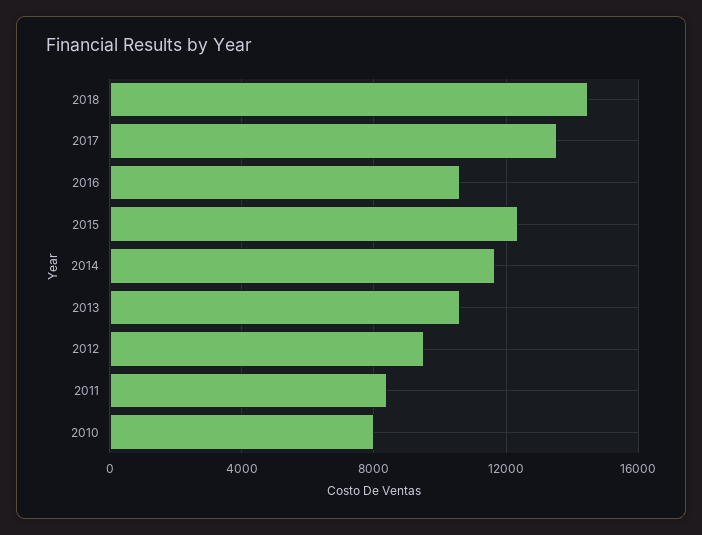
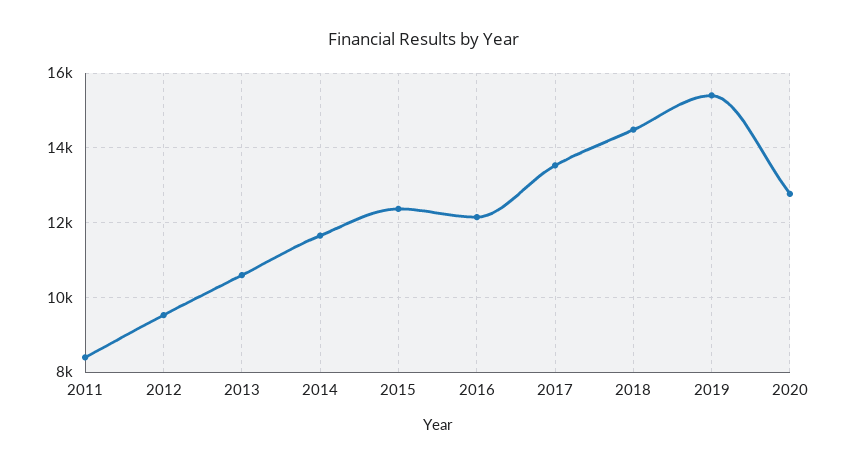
2016: 10500 -> 12200
2010: 8000 -> none
2019: none -> 15400
2020: none -> 12800

